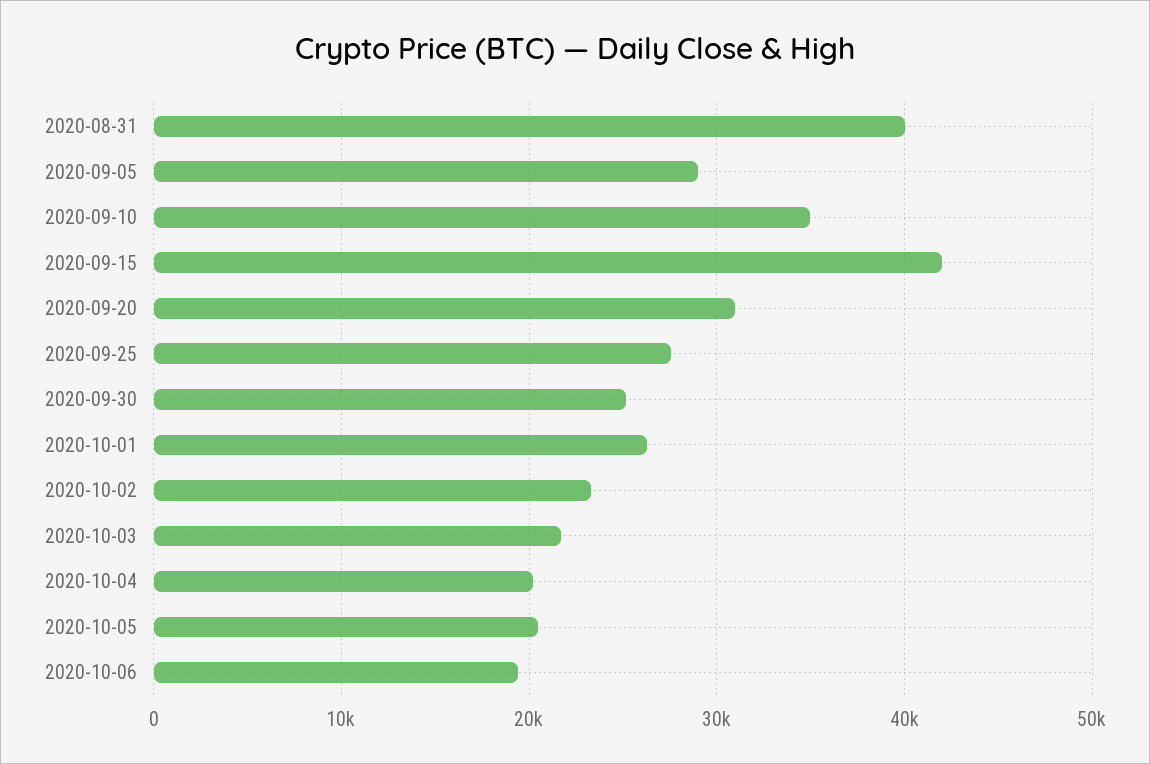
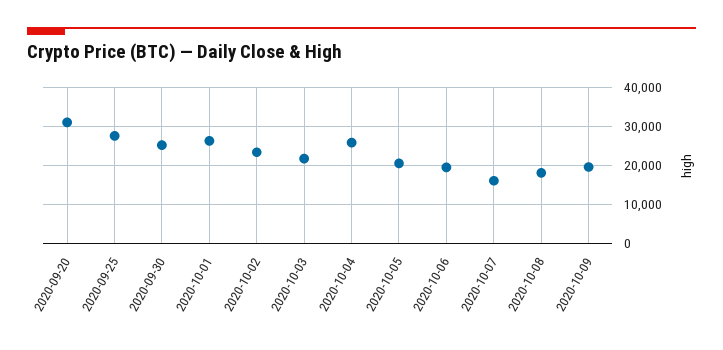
2020-08-31: 40000 -> none
2020-09-05: 29000 -> none
2020-09-10: 35000 -> none
2020-09-15: 42000 -> none
2020-10-04: 20000 -> 26000
2020-10-07: none -> 16000
2020-10-08: none -> 18000
2020-10-09: none -> 20000

